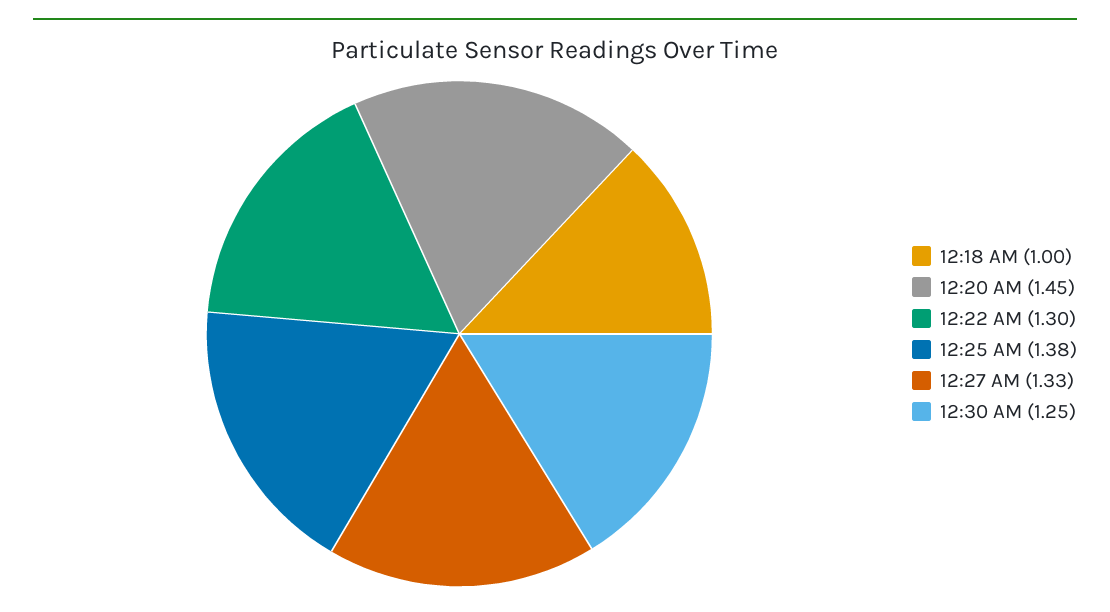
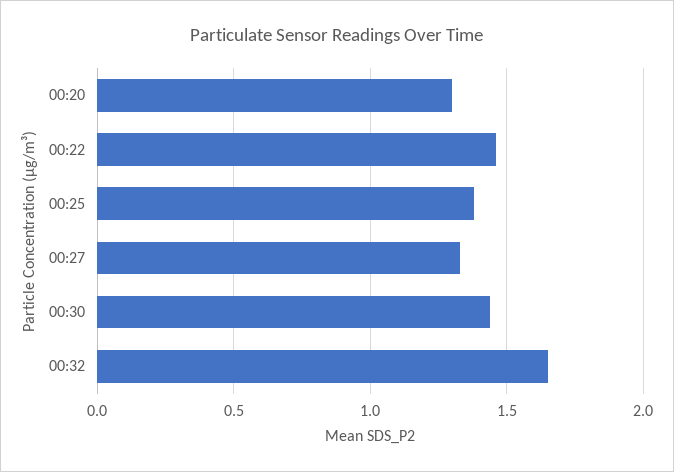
12:18 AM: 1 -> none
12:20 AM: 1.45 -> 1.3
12:22 AM: 1.3 -> 1.45
12:30 AM: 1.25 -> 1.45
00:32: none -> 1.65

